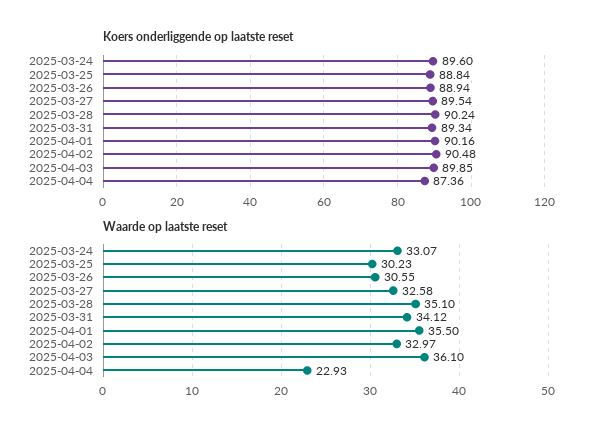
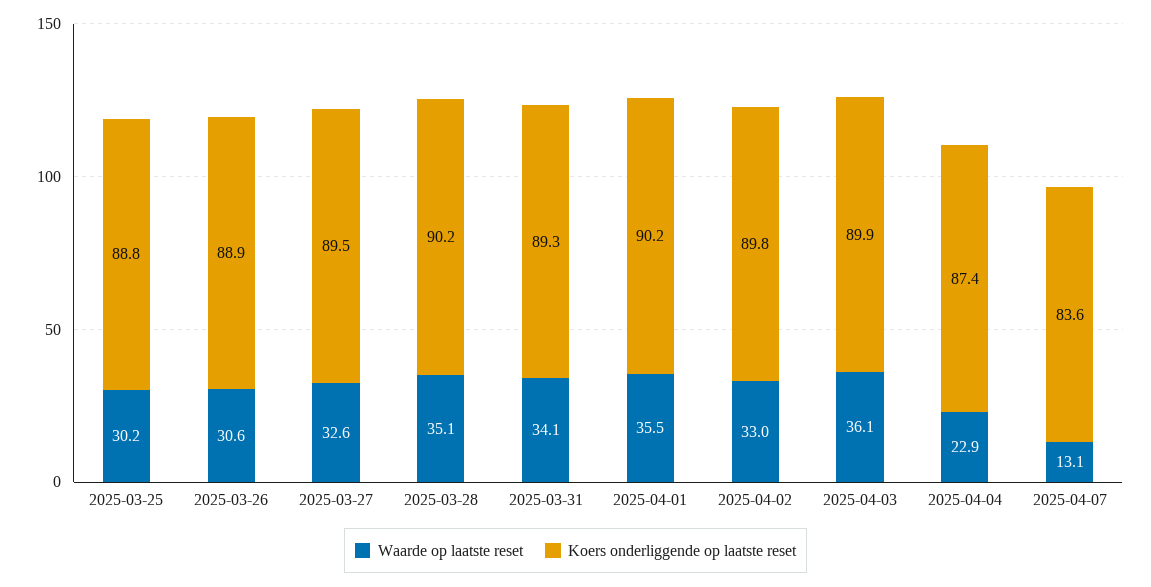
Koers onderliggende op laatste reset, 2025-03-24: 89.6 -> none
Koers onderliggende op laatste reset, 2025-04-02: 90.48 -> 89.8
Waarde op laatste reset, 2025-03-24: 33.07 -> none
Waarde op laatste reset, 2025-04-07: none -> 13.1
Koers onderliggende op laatste reset, 2025-04-07: none -> 83.6

